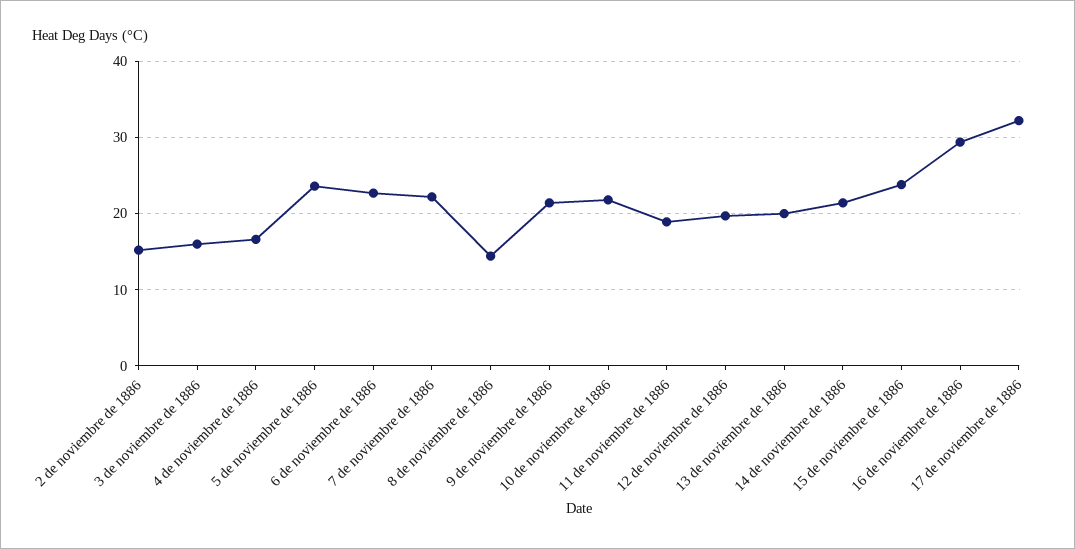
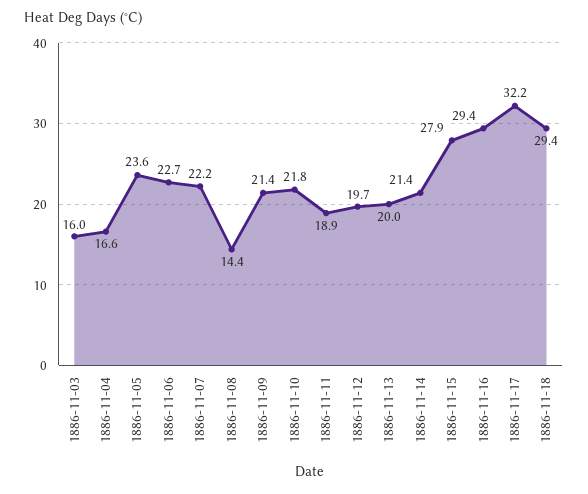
2 de noviembre de 1886: 15 -> none
15 de noviembre de 1886: 24 -> 27.9
1886-11-18: none -> 29.4

